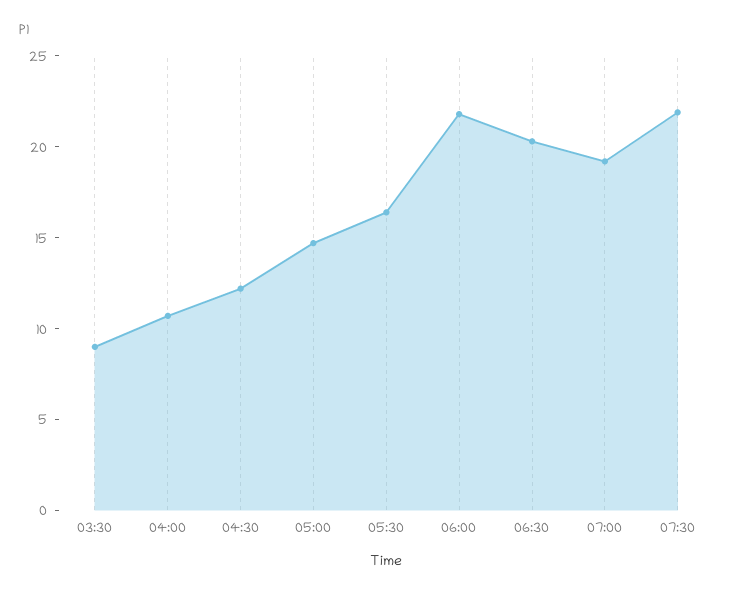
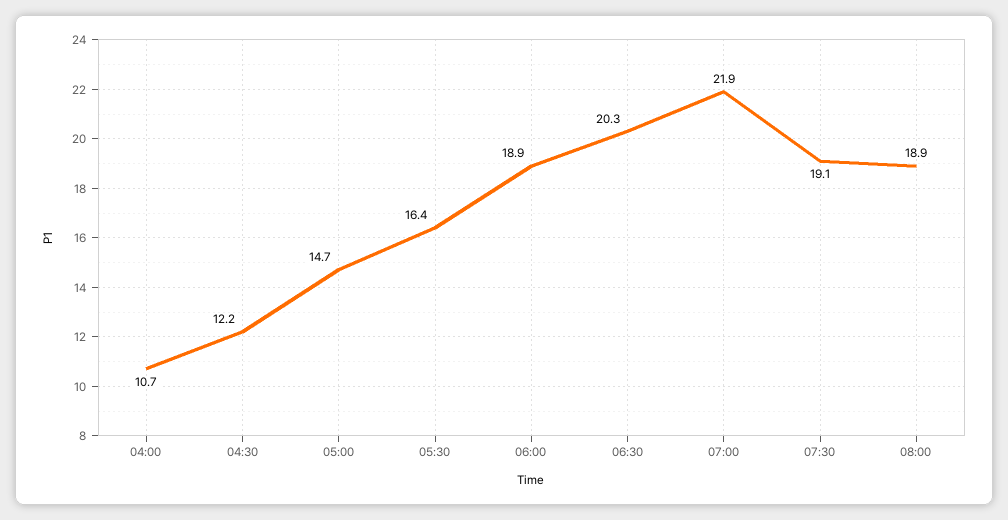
03:30: 9 -> none
06:00: 22 -> 18.9
07:00: 19 -> 21.9
07:30: 22 -> 19.1
08:00: none -> 18.9

